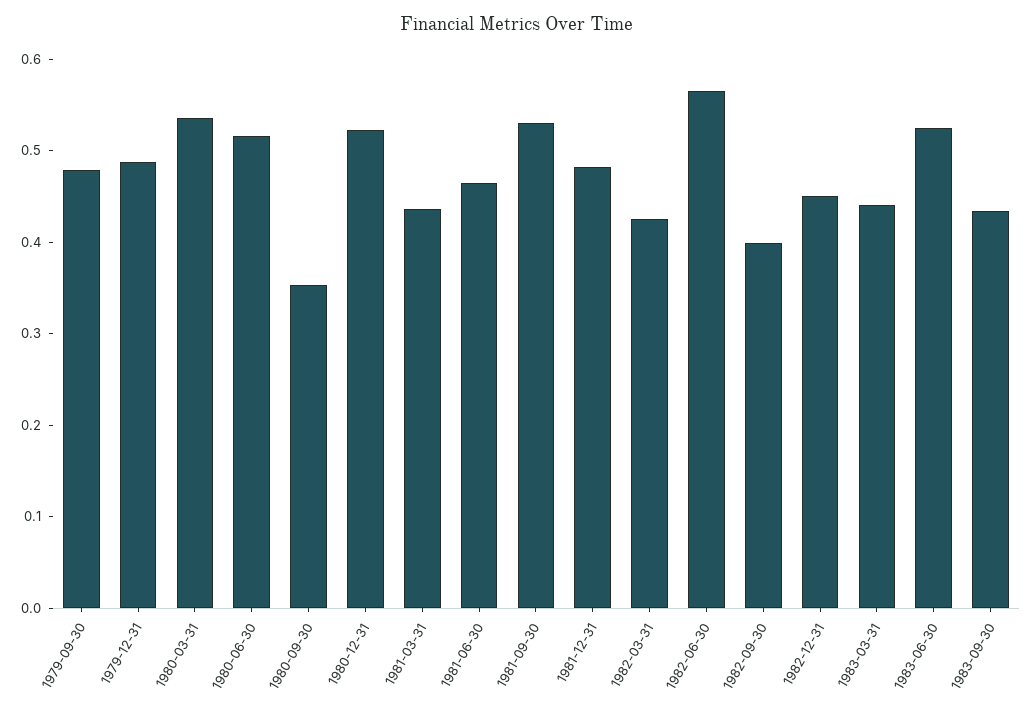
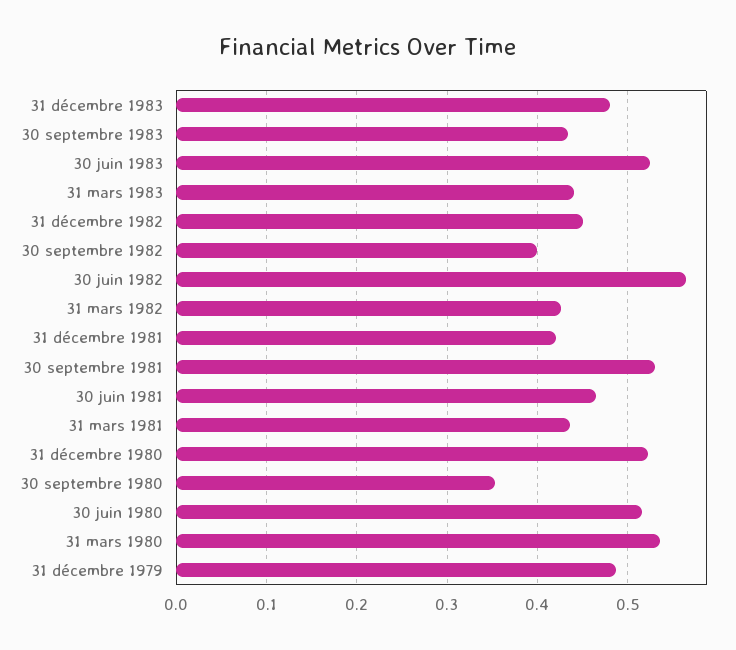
1979-09-30: 0.48 -> none
1981-12-31: 0.48 -> 0.42
31 décembre 1983: none -> 0.48

